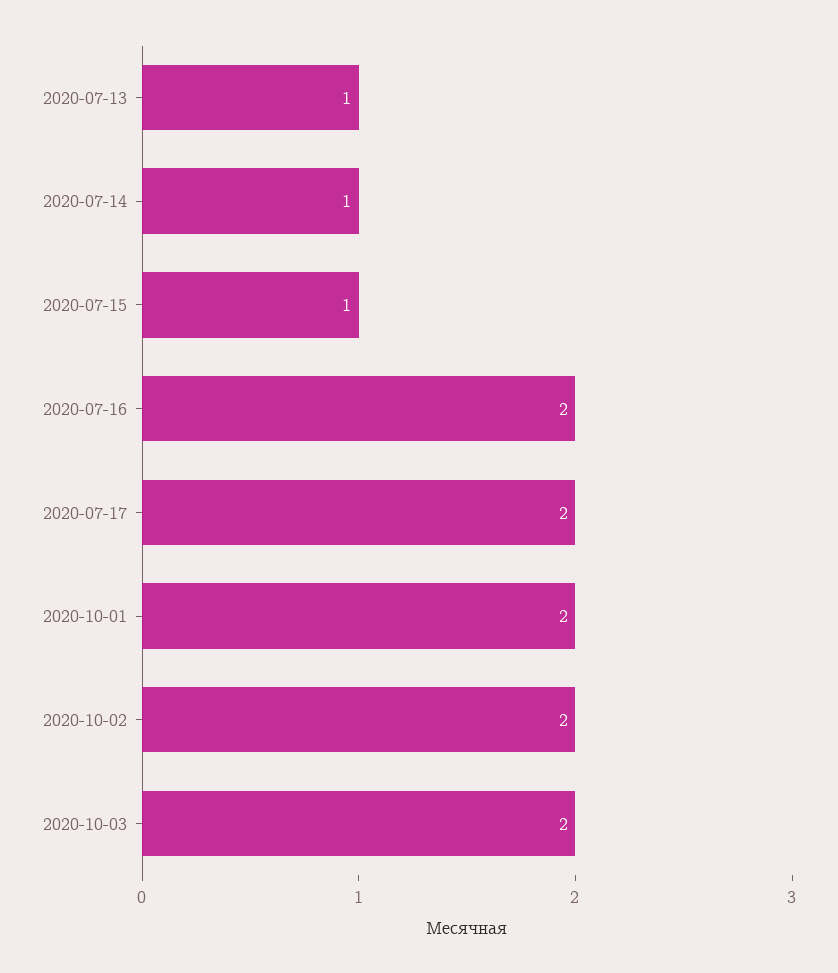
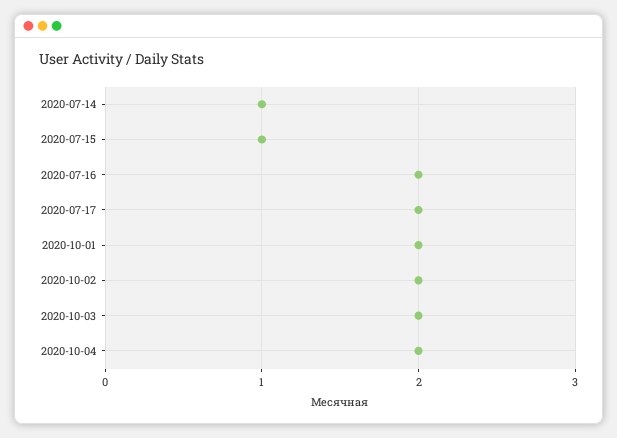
2020-07-13: 1 -> none
2020-10-04: none -> 2

